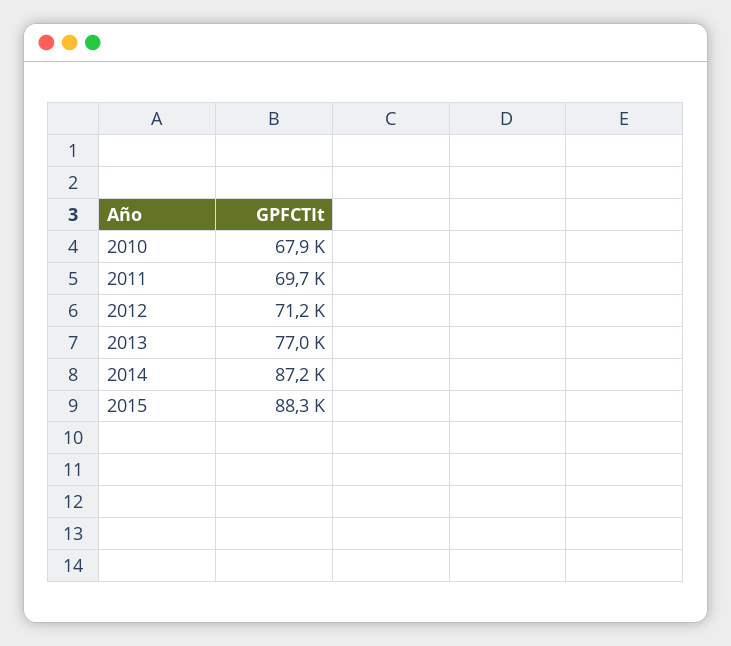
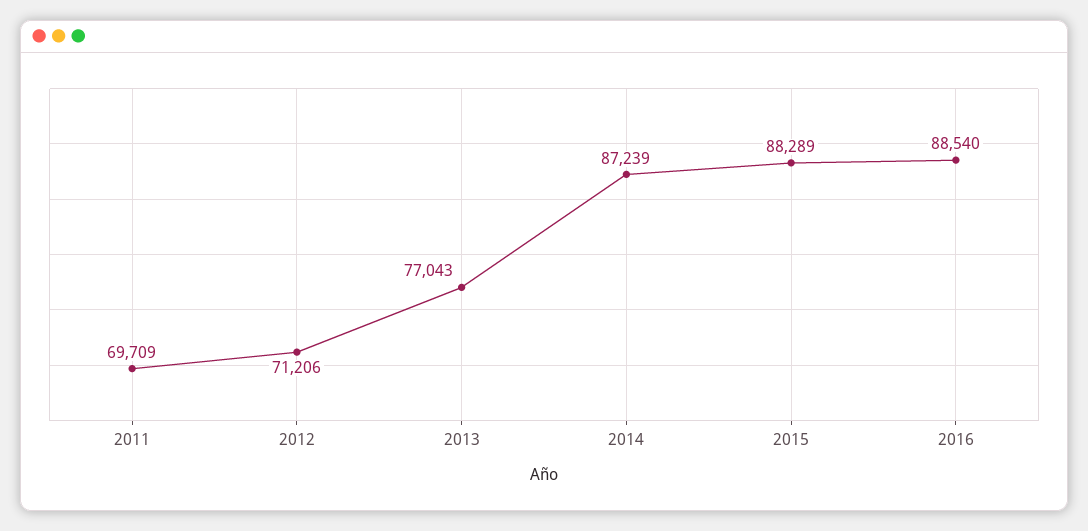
2010: 67900 -> none
2016: none -> 88540

